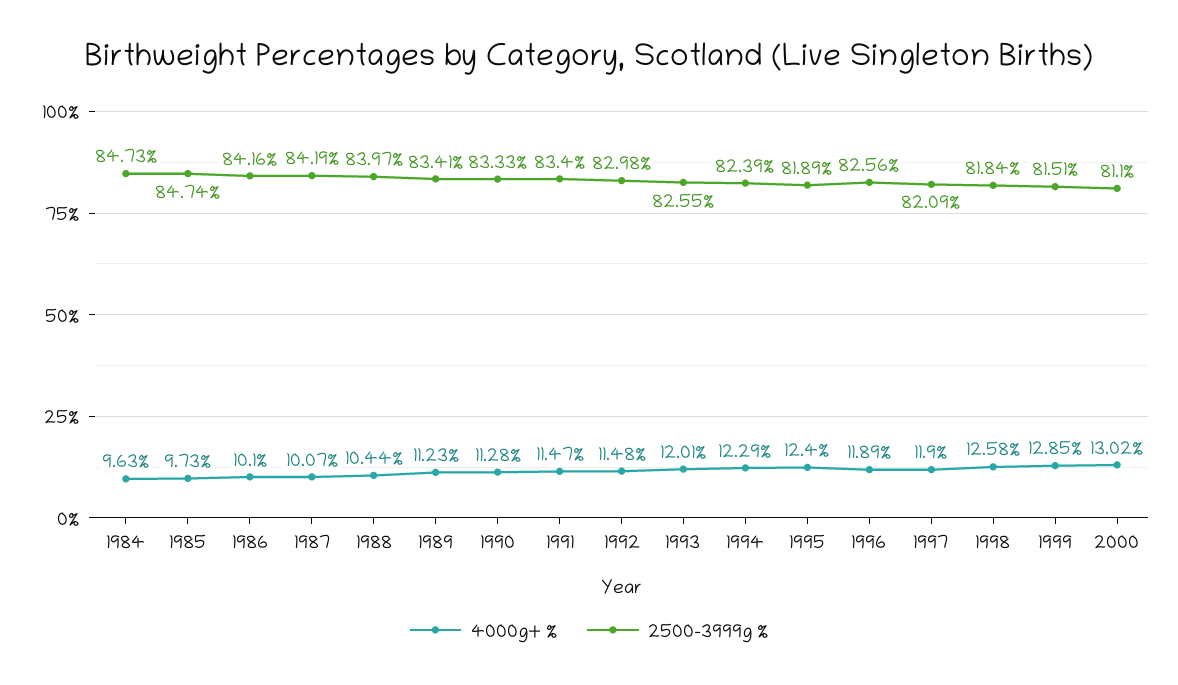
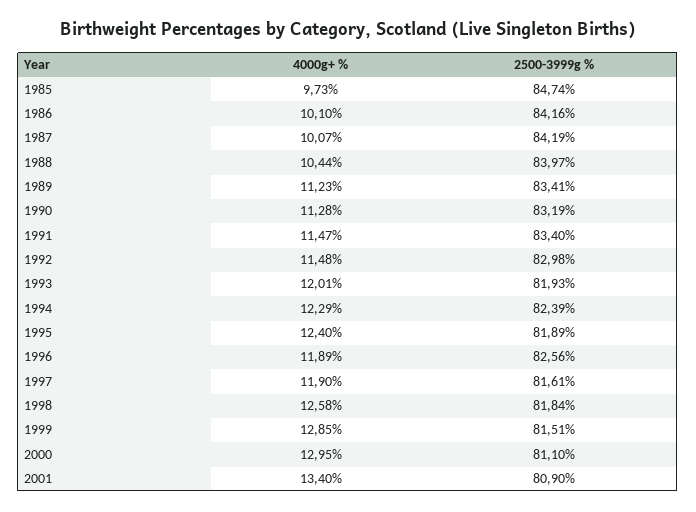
4000g+ %, 1984: 9.63 -> none
2500-3999g %, 1984: 84.73 -> none
2500-3999g %, 1990: 83.33 -> 83.19
2500-3999g %, 1993: 82.55 -> 81.93
2500-3999g %, 1997: 82.09 -> 81.61
4000g+ %, 2000: 13.02 -> 12.95
4000g+ %, 2001: none -> 13.4
2500-3999g %, 2001: none -> 80.9

